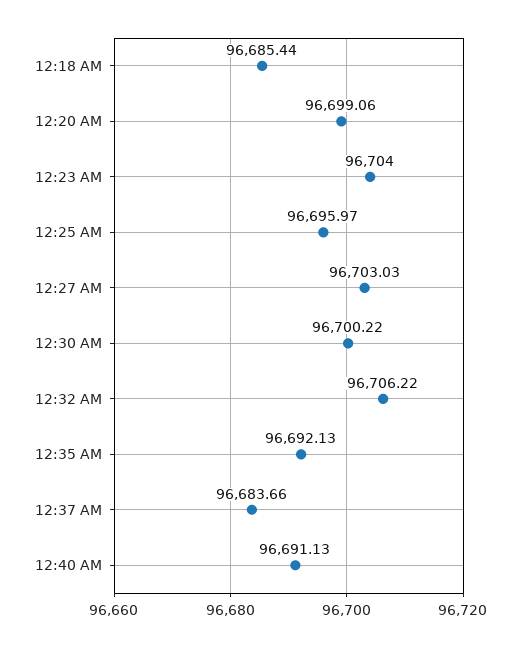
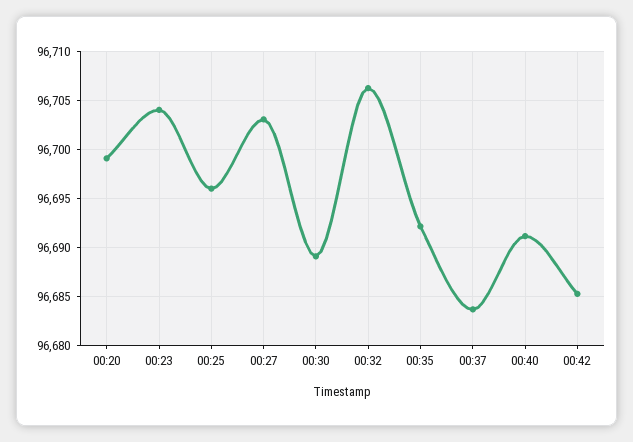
12:18 AM: 96685.44 -> none
12:30 AM: 96700.22 -> 96689
00:42: none -> 96685

